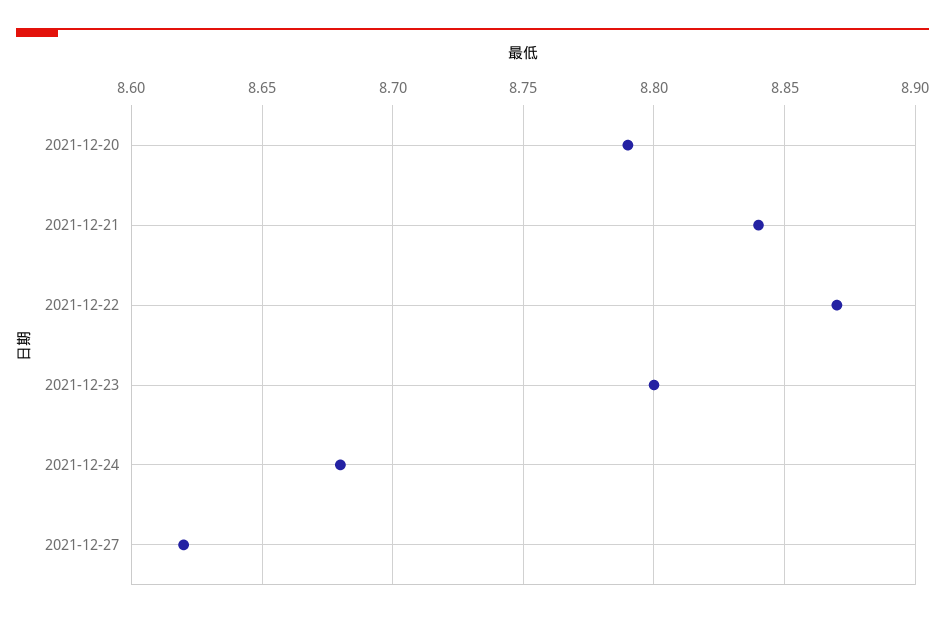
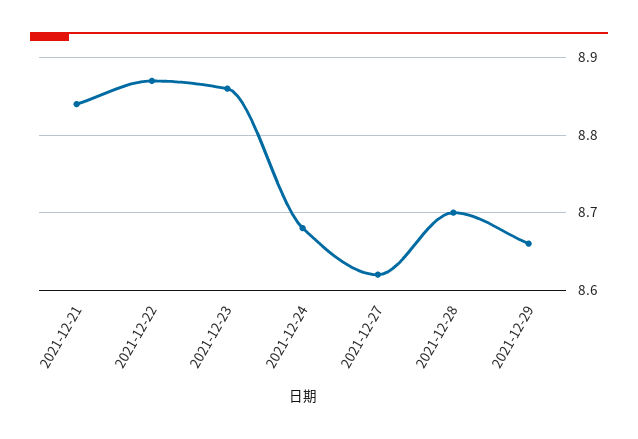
2021-12-20: 8.79 -> none
2021-12-23: 8.8 -> 8.86
2021-12-28: none -> 8.7
2021-12-29: none -> 8.66

